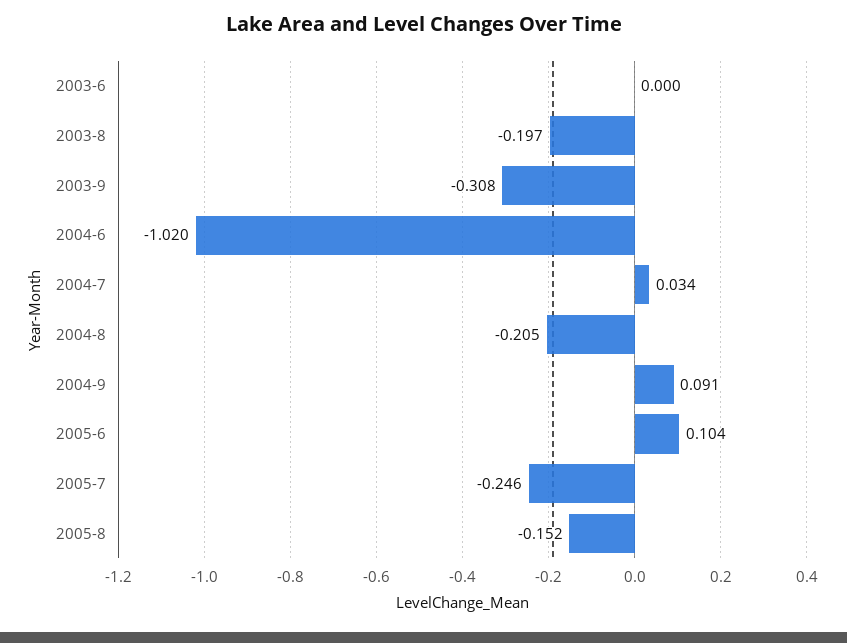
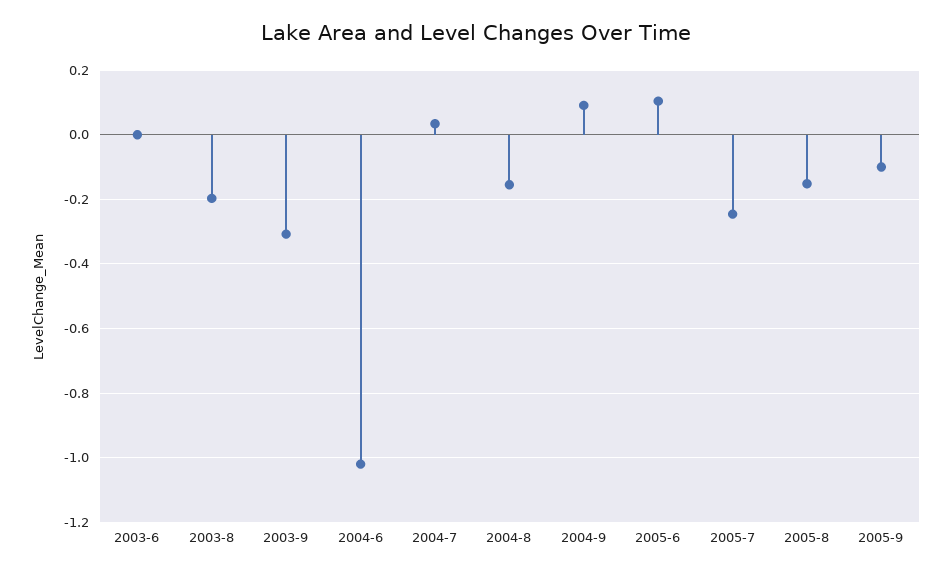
2004-8: -0.205 -> -0.16
2005-9: none -> -0.1

